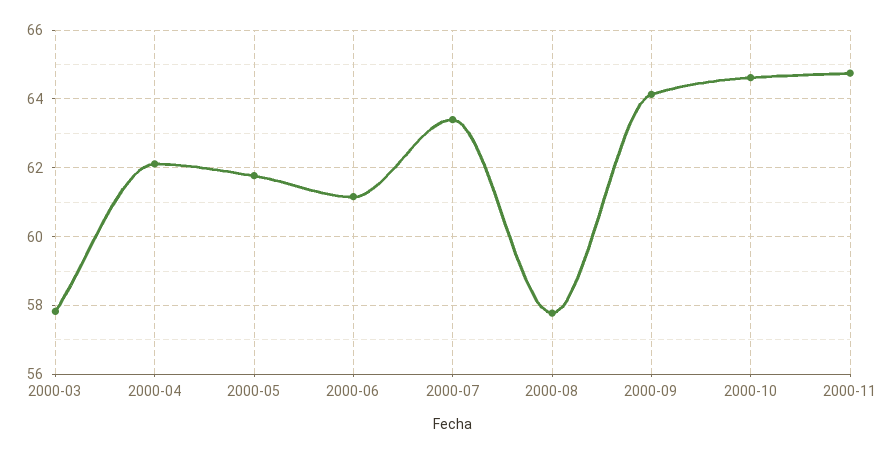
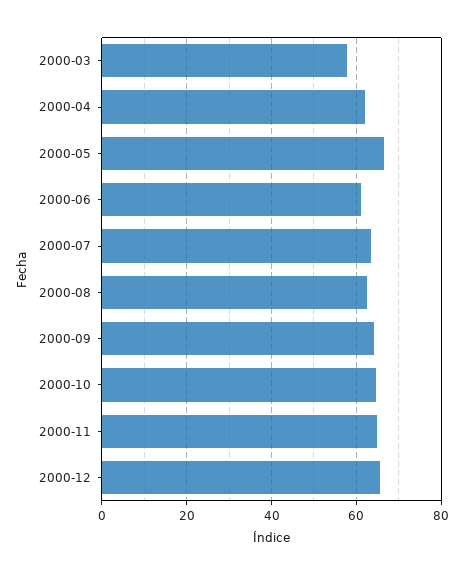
2000-05: 61.8 -> 66
2000-08: 57.8 -> 62
2000-12: none -> 66

